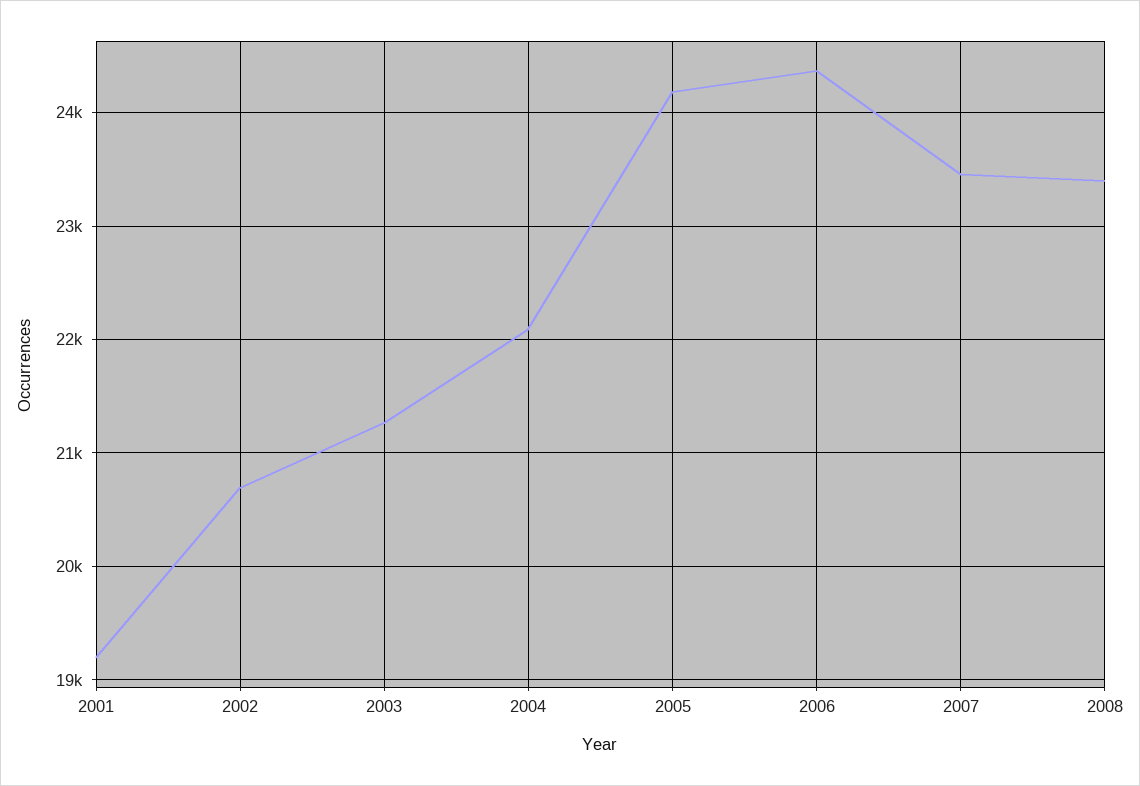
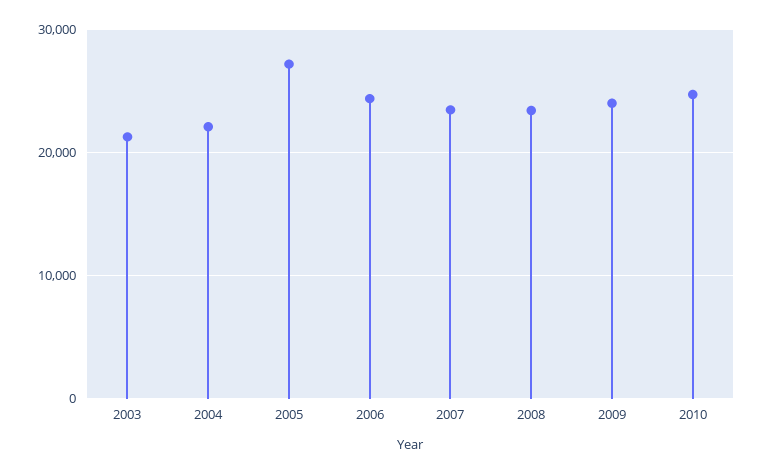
2001: 19200 -> none
2002: 20700 -> none
2005: 24200 -> 27000
2009: none -> 24000
2010: none -> 25000

